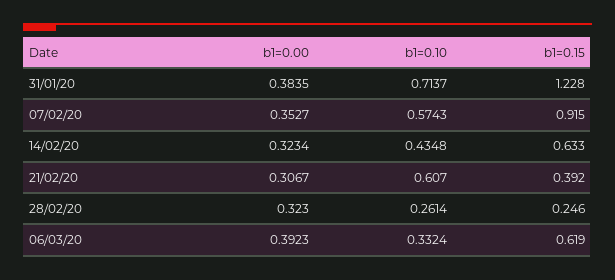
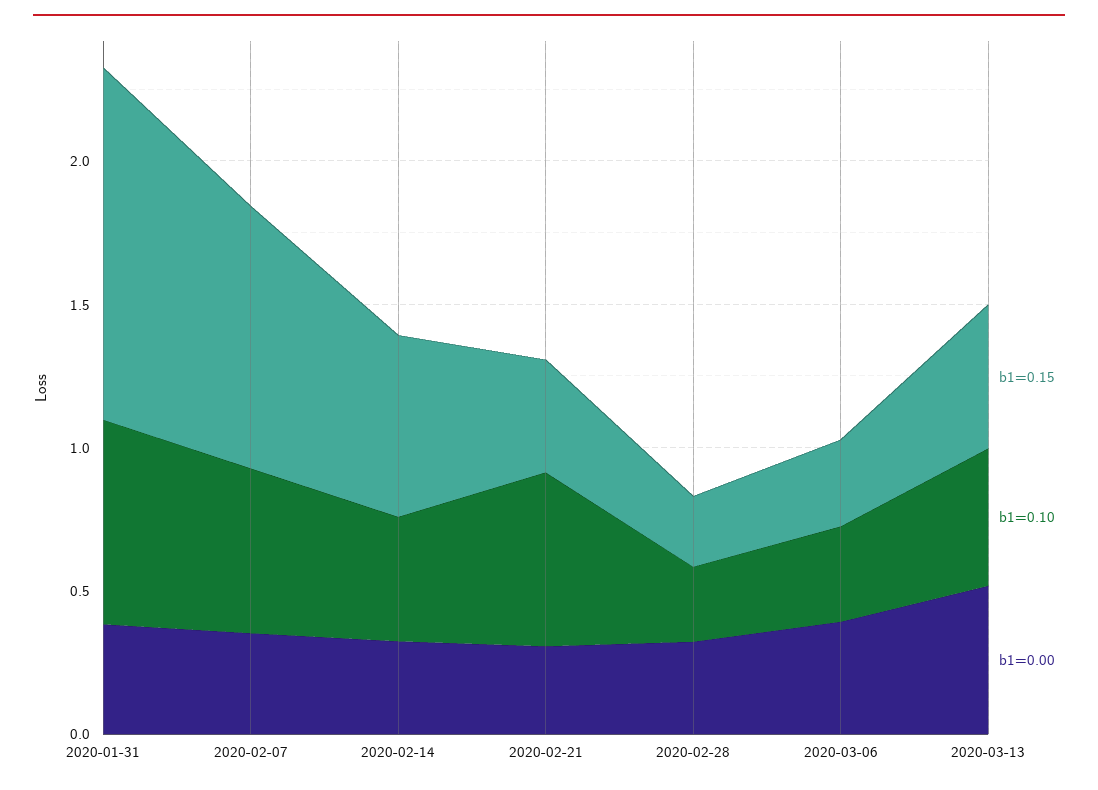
b1=0.15, 06/03/20: 0.619 -> 0.3
b1=0.15, 2020-03-13: none -> 0.5
b1=0.10, 2020-03-13: none -> 0.5
b1=0.00, 2020-03-13: none -> 0.5

